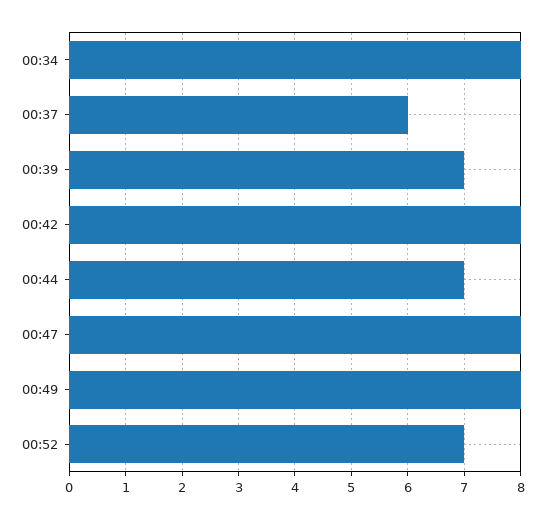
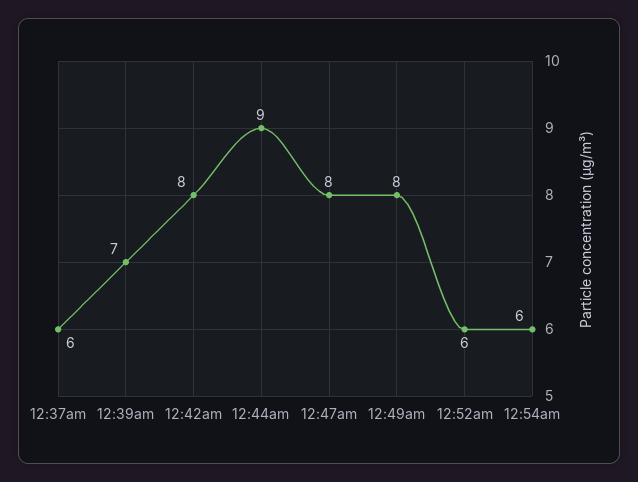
00:34: 8 -> none
00:44: 7 -> 9
00:52: 7 -> 6
12:54am: none -> 6

